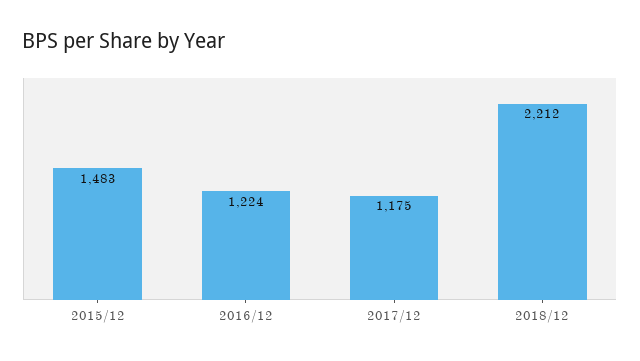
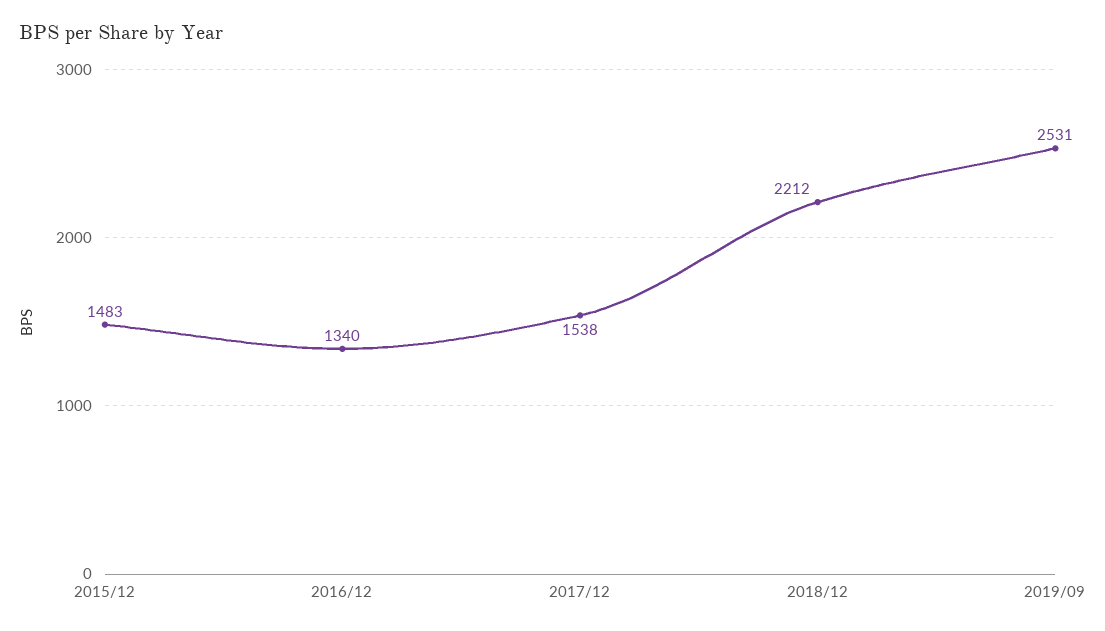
2016/12: 1224 -> 1340
2017/12: 1175 -> 1538
2019/09: none -> 2531

